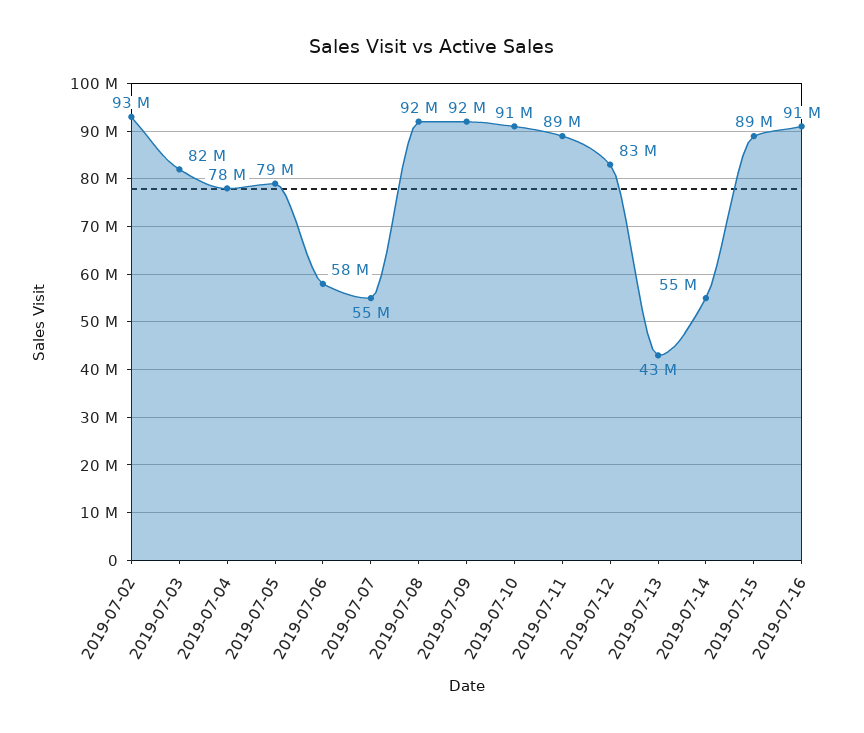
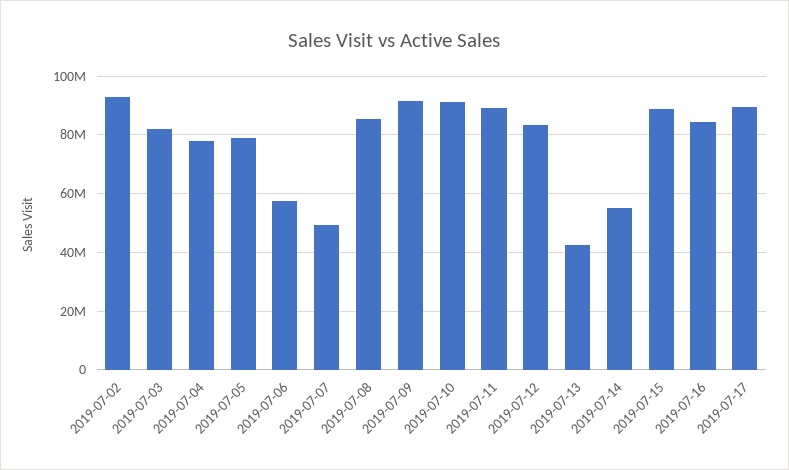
2019-07-07: 55000000 -> 50000000
2019-07-08: 92000000 -> 85000000
2019-07-16: 91000000 -> 85000000
2019-07-17: none -> 90000000

